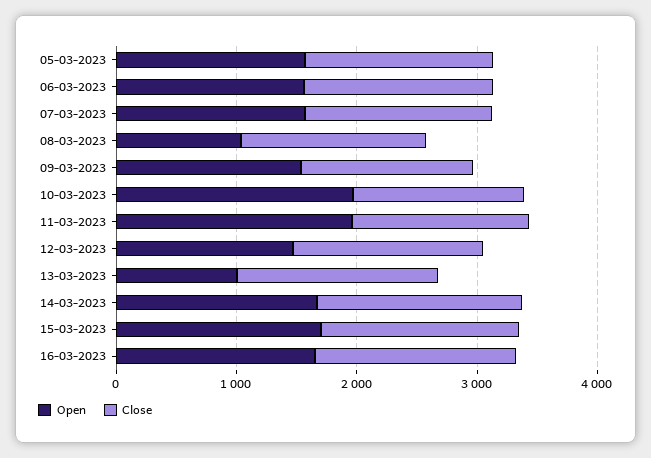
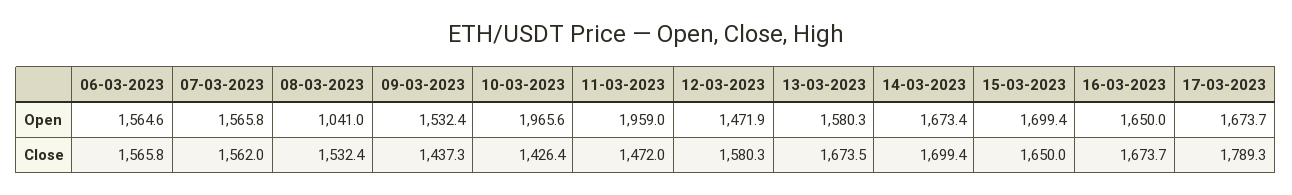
Open, 05-03-2023: 1600 -> none
Close, 05-03-2023: 1600 -> none
Open, 13-03-2023: 1000 -> 1580.3
Open, 17-03-2023: none -> 1673.7
Close, 17-03-2023: none -> 1789.3

